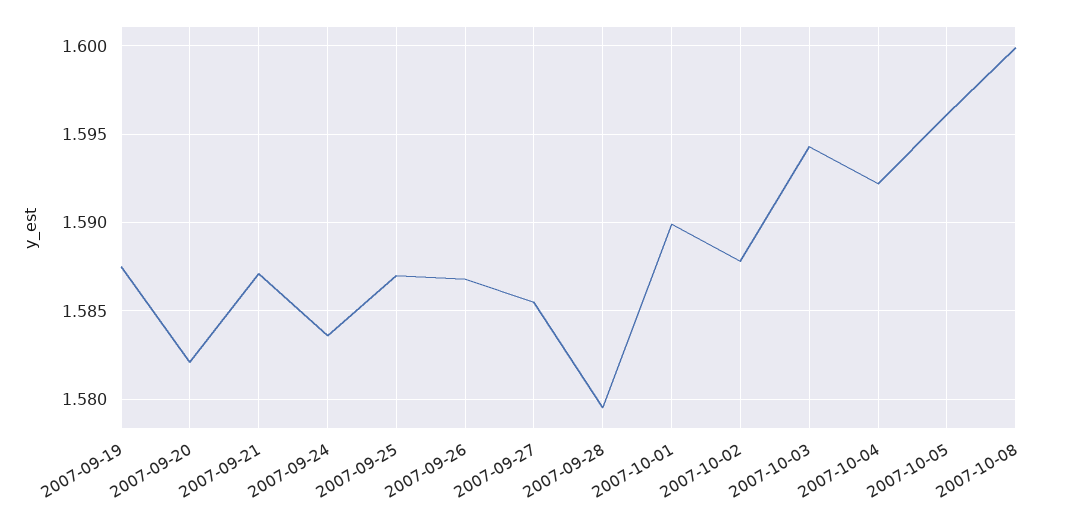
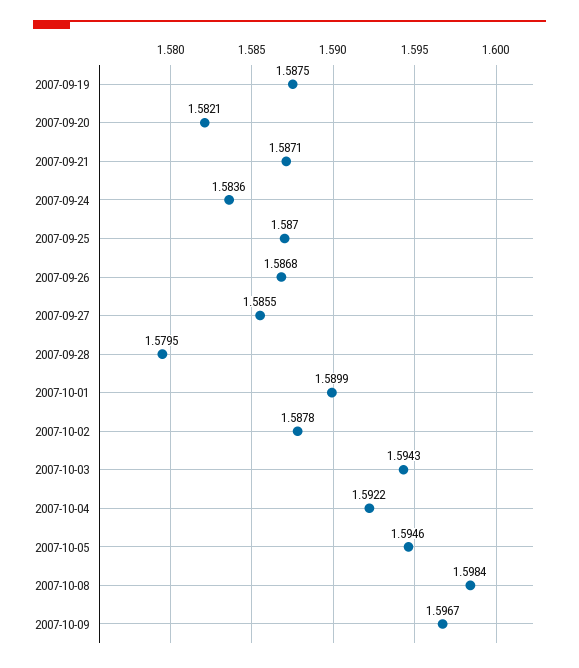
2007-10-05: 1.596 -> 1.5946
2007-10-08: 1.6 -> 1.5984
2007-10-09: none -> 1.5967

